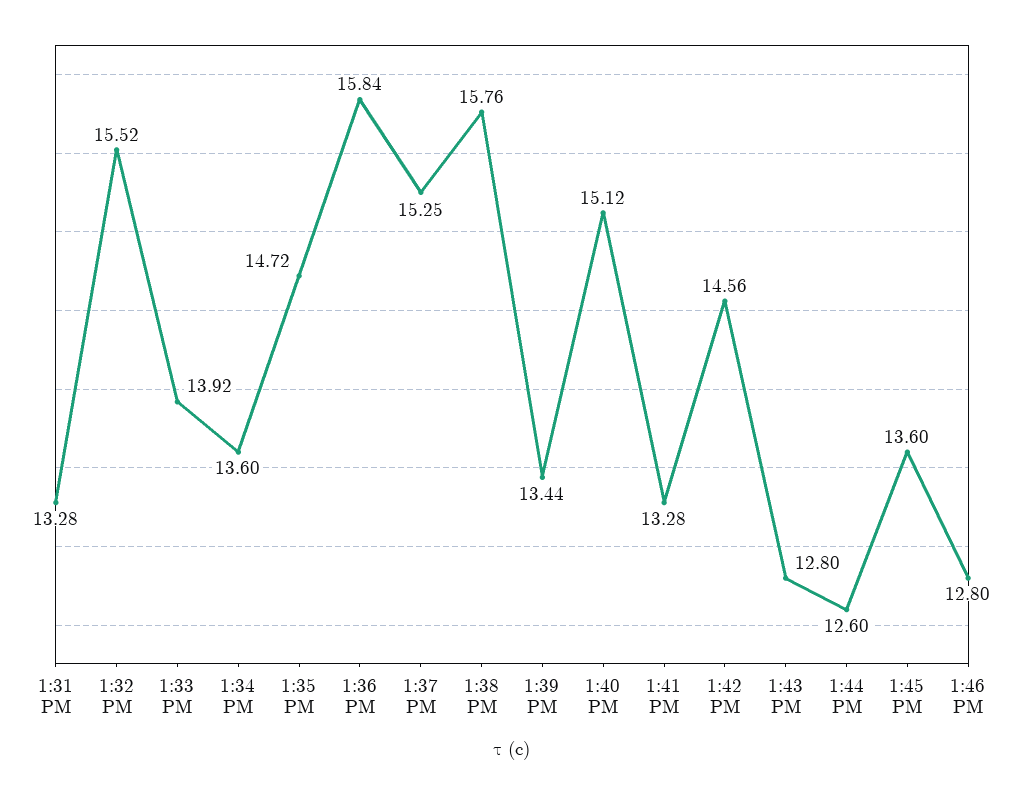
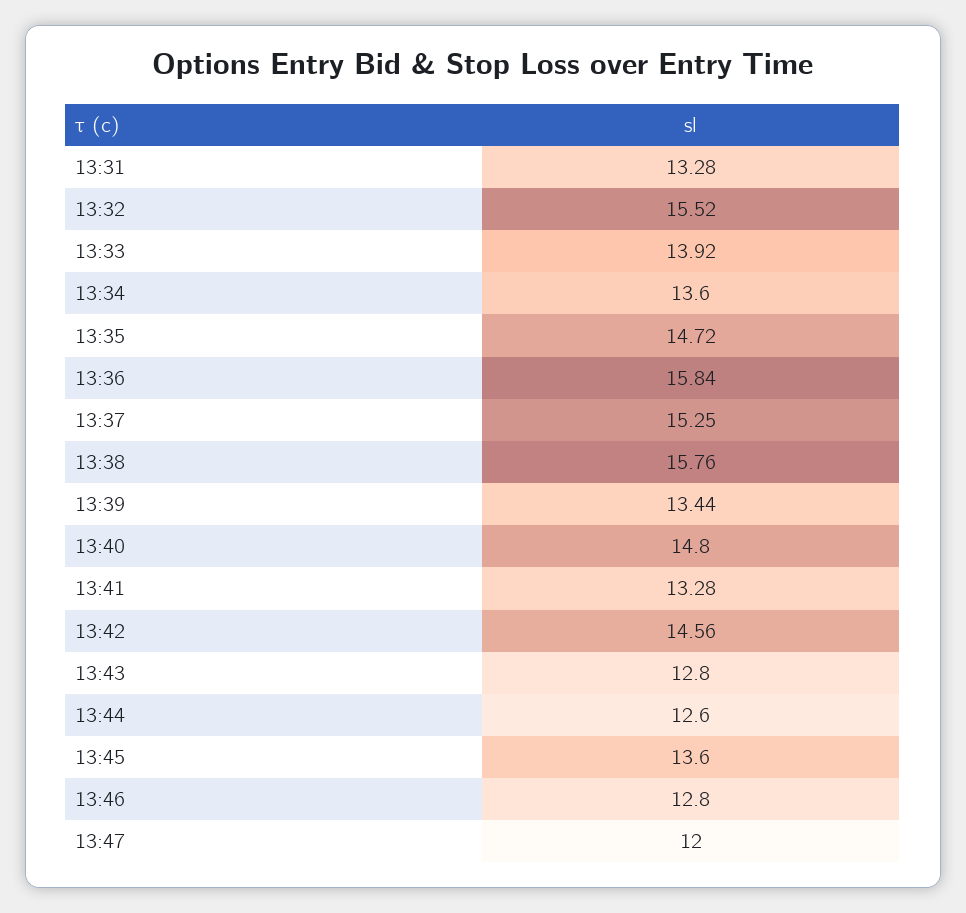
1:40 PM: 15.12 -> 14.8
13:47: none -> 12

